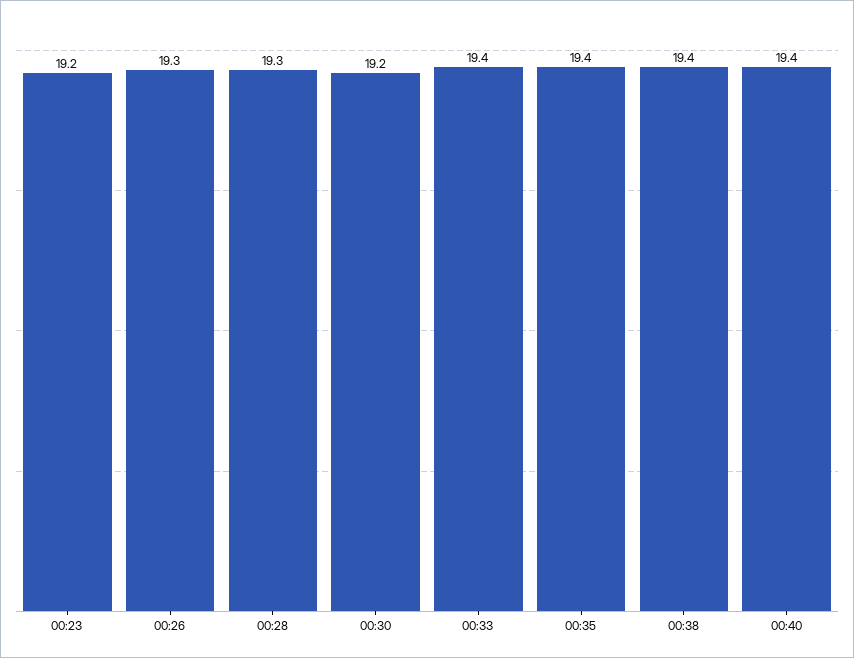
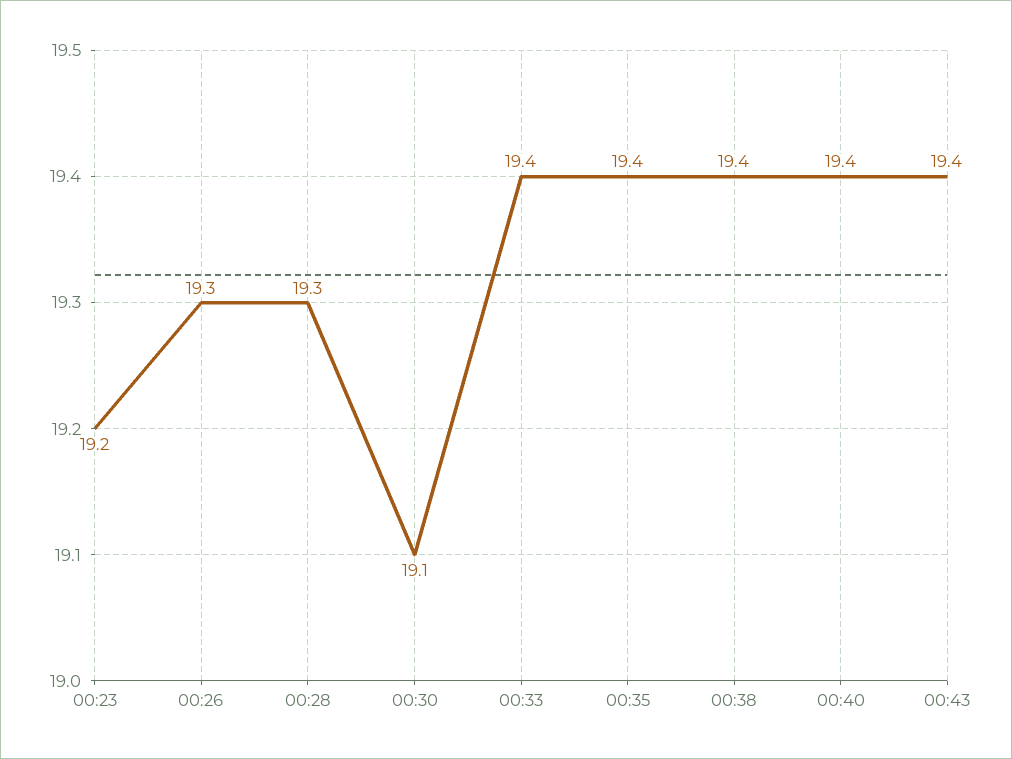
00:30: 19.2 -> 19.1
00:43: none -> 19.4

